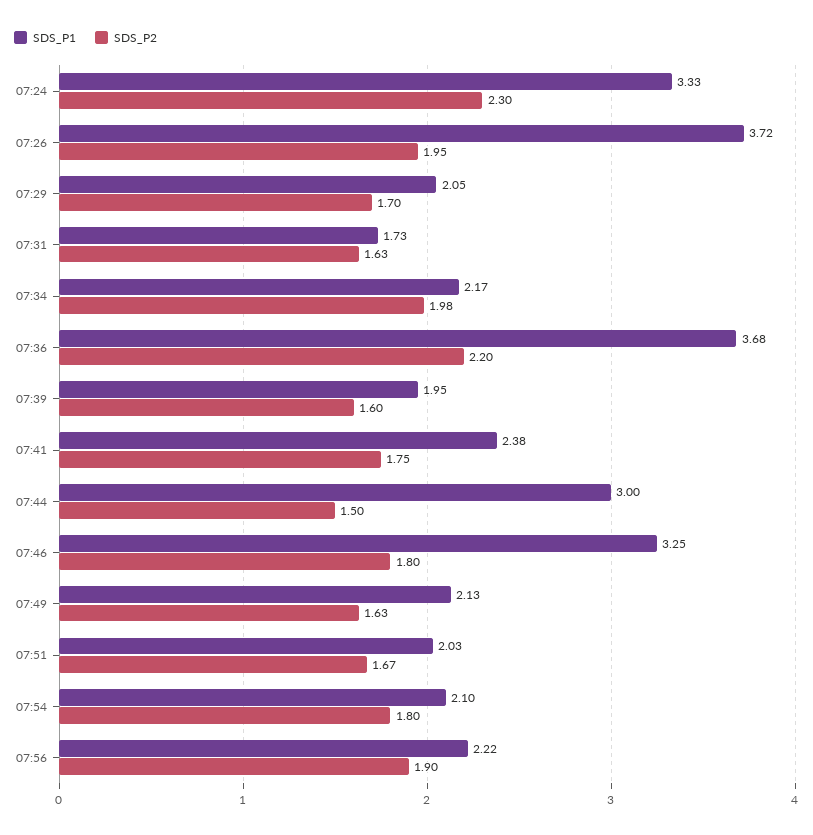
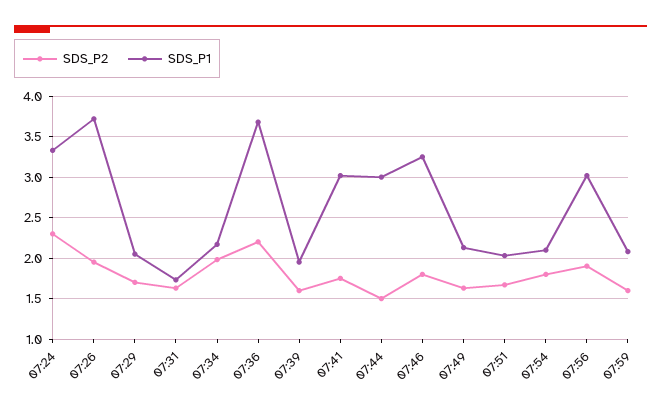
SDS_P1, 07:41: 2.38 -> 3
SDS_P1, 07:56: 2.22 -> 3
SDS_P2, 07:59: none -> 1.6
SDS_P1, 07:59: none -> 2.1

